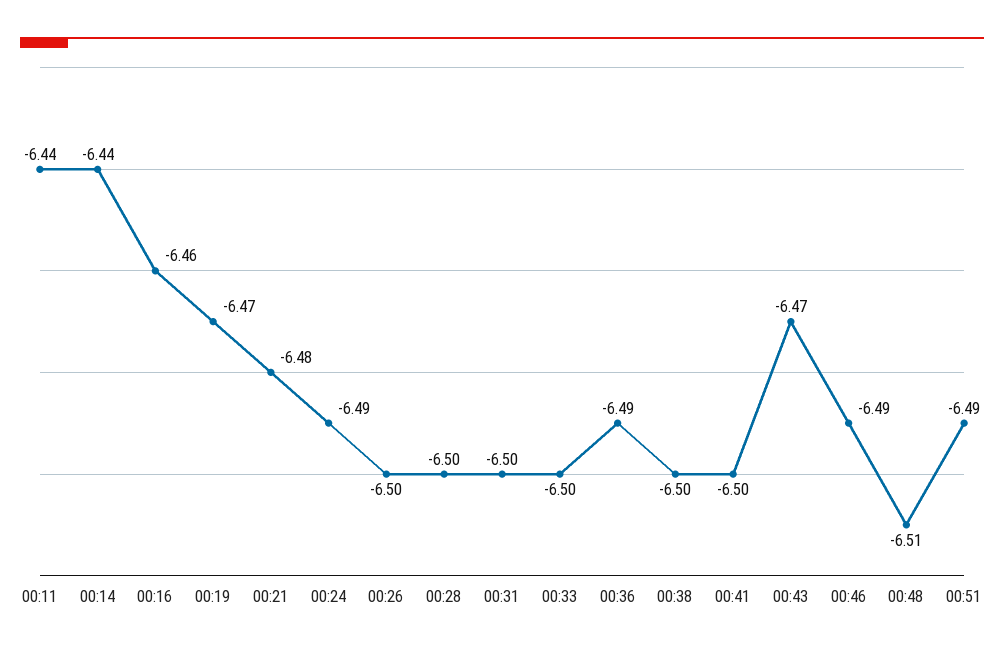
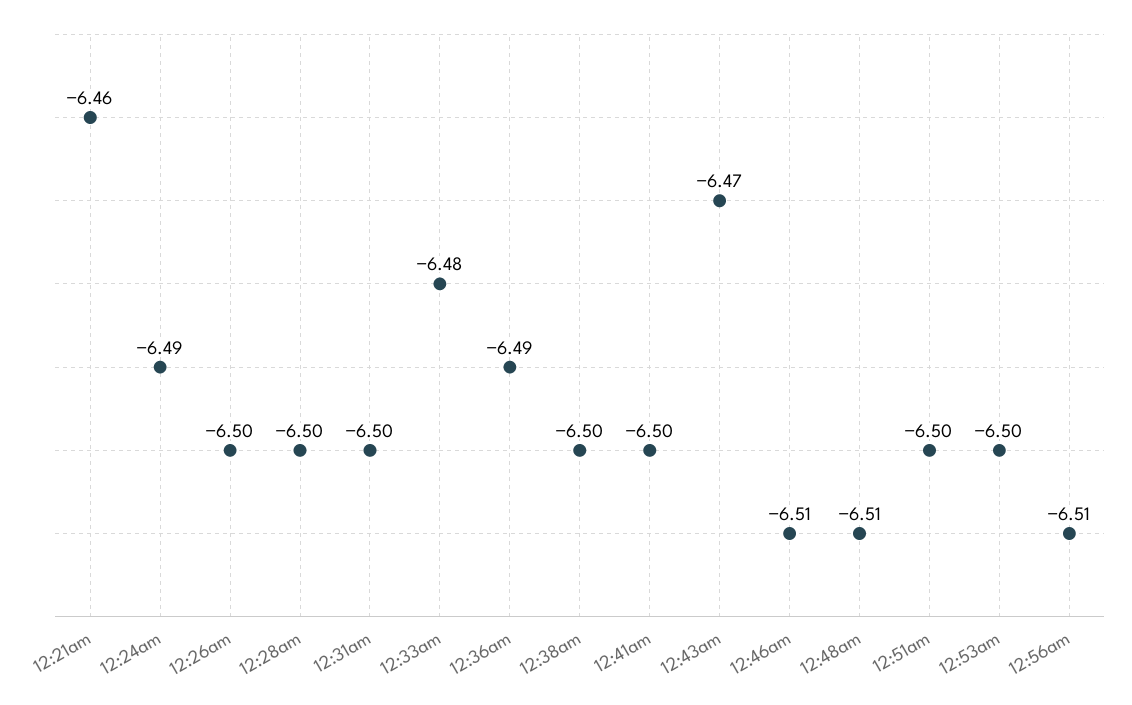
00:11: -6.44 -> none
00:14: -6.44 -> none
00:16: -6.46 -> none
00:19: -6.47 -> none
00:21: -6.48 -> -6.46
00:33: -6.5 -> -6.48
00:46: -6.49 -> -6.51
00:51: -6.49 -> -6.5
12:53am: none -> -6.5
12:56am: none -> -6.51

